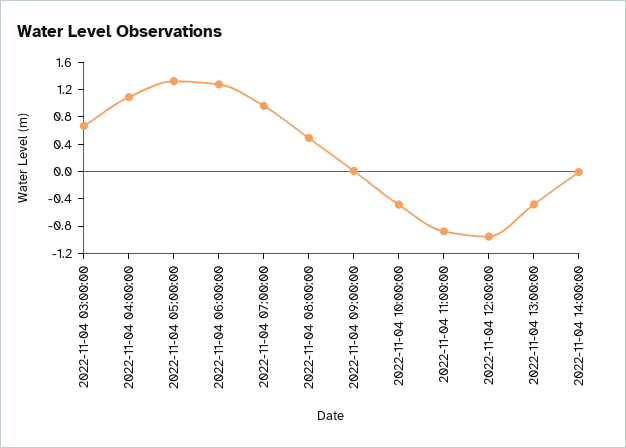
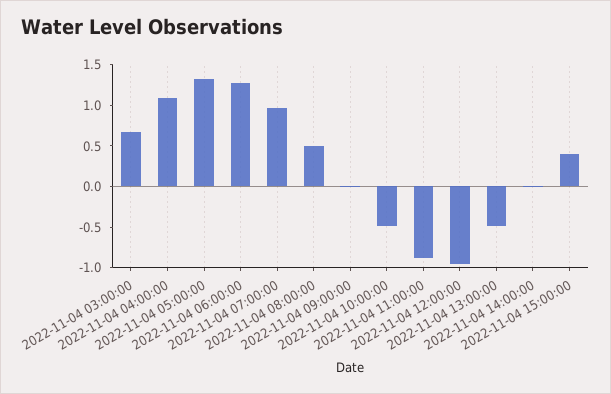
2022-11-04 15:00:00: none -> 0.4

